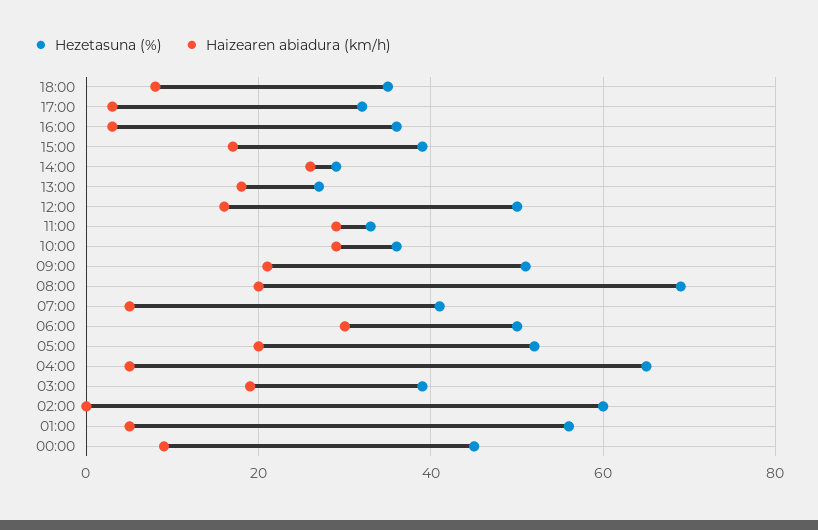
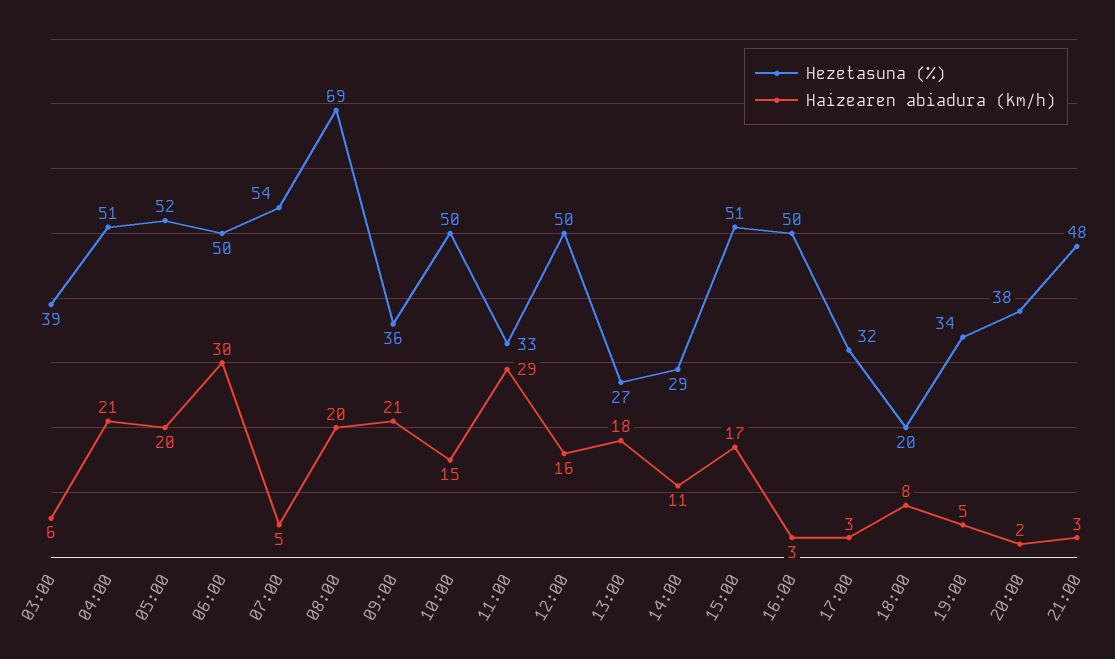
Hezetasuna (%), 18:00: 35 -> 20
Hezetasuna (%), 16:00: 35 -> 50
Hezetasuna (%), 15:00: 40 -> 51
Haizearen abiadura (km/h), 14:00: 25 -> 11
Hezetasuna (%), 10:00: 35 -> 50
Haizearen abiadura (km/h), 10:00: 30 -> 15
Hezetasuna (%), 09:00: 50 -> 36
Hezetasuna (%), 07:00: 40 -> 54
Hezetasuna (%), 04:00: 65 -> 51
Haizearen abiadura (km/h), 04:00: 5 -> 21
Haizearen abiadura (km/h), 03:00: 20 -> 6
Hezetasuna (%), 02:00: 60 -> none
Haizearen abiadura (km/h), 02:00: 0 -> none
Hezetasuna (%), 01:00: 55 -> none
Haizearen abiadura (km/h), 01:00: 5 -> none
Hezetasuna (%), 00:00: 45 -> none
Haizearen abiadura (km/h), 00:00: 10 -> none
Hezetasuna (%), 19:00: none -> 34
Haizearen abiadura (km/h), 19:00: none -> 5
Hezetasuna (%), 20:00: none -> 38
Haizearen abiadura (km/h), 20:00: none -> 2
Hezetasuna (%), 21:00: none -> 48
Haizearen abiadura (km/h), 21:00: none -> 3

